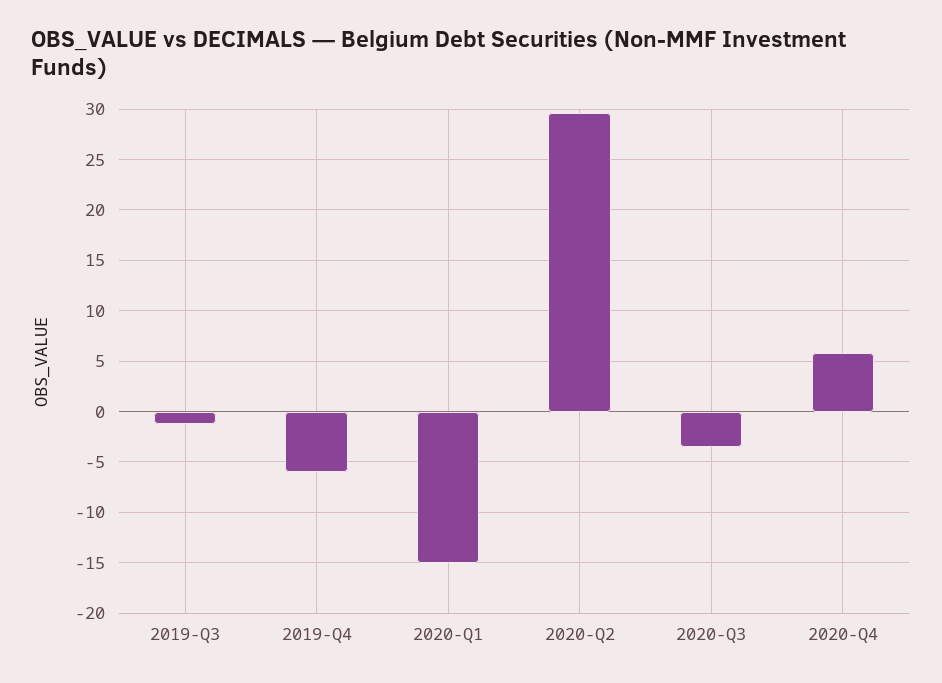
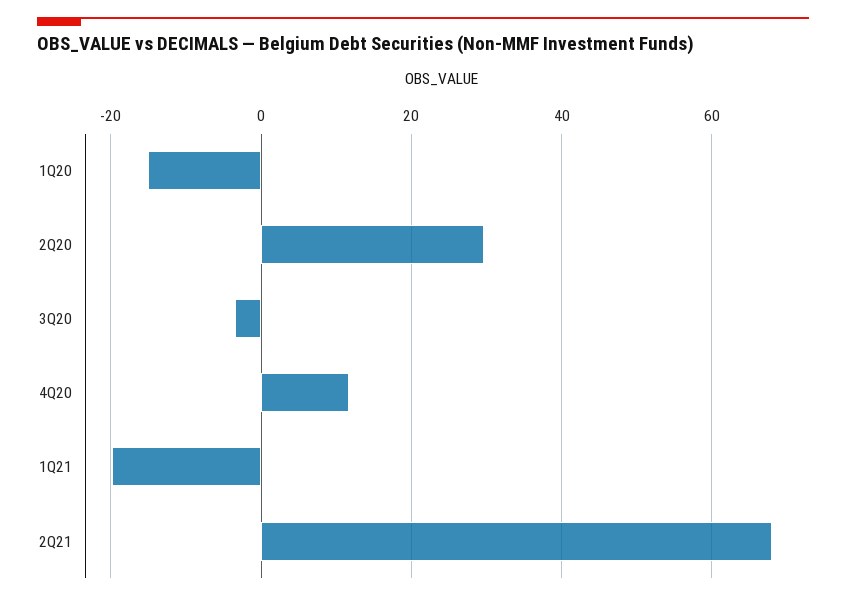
2019-Q3: -1 -> none
2019-Q4: -6 -> none
2020-Q4: 6 -> 12
1Q21: none -> -20
2Q21: none -> 68

